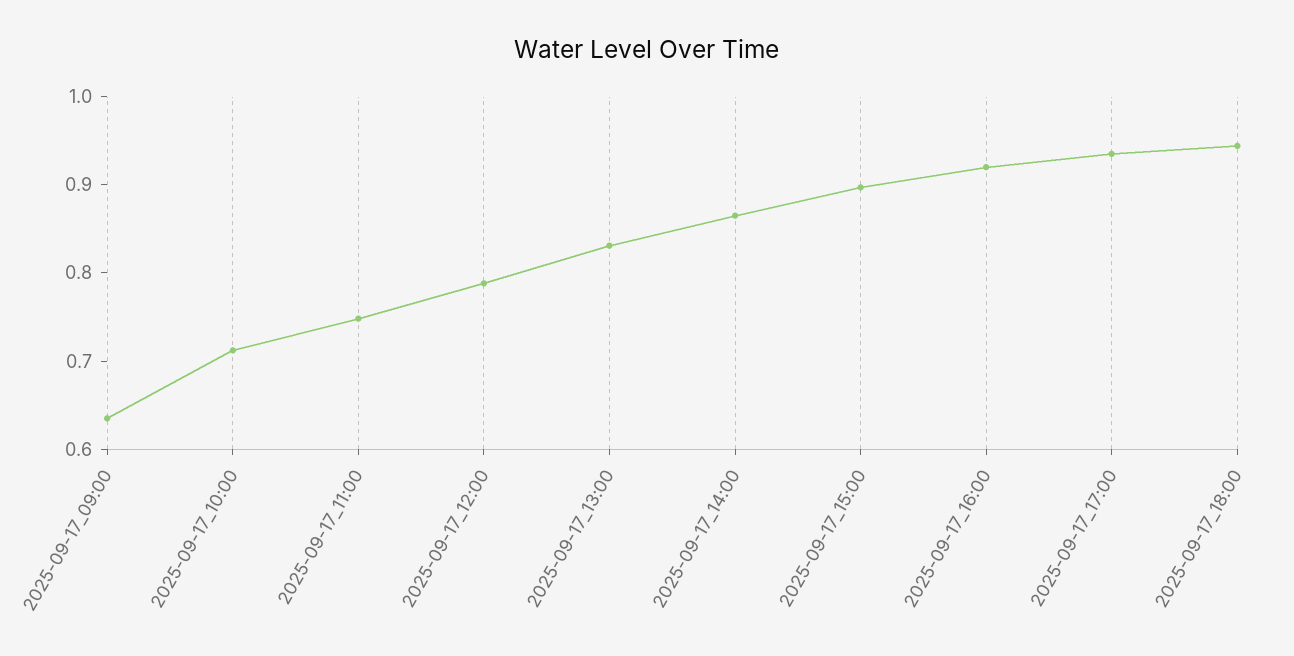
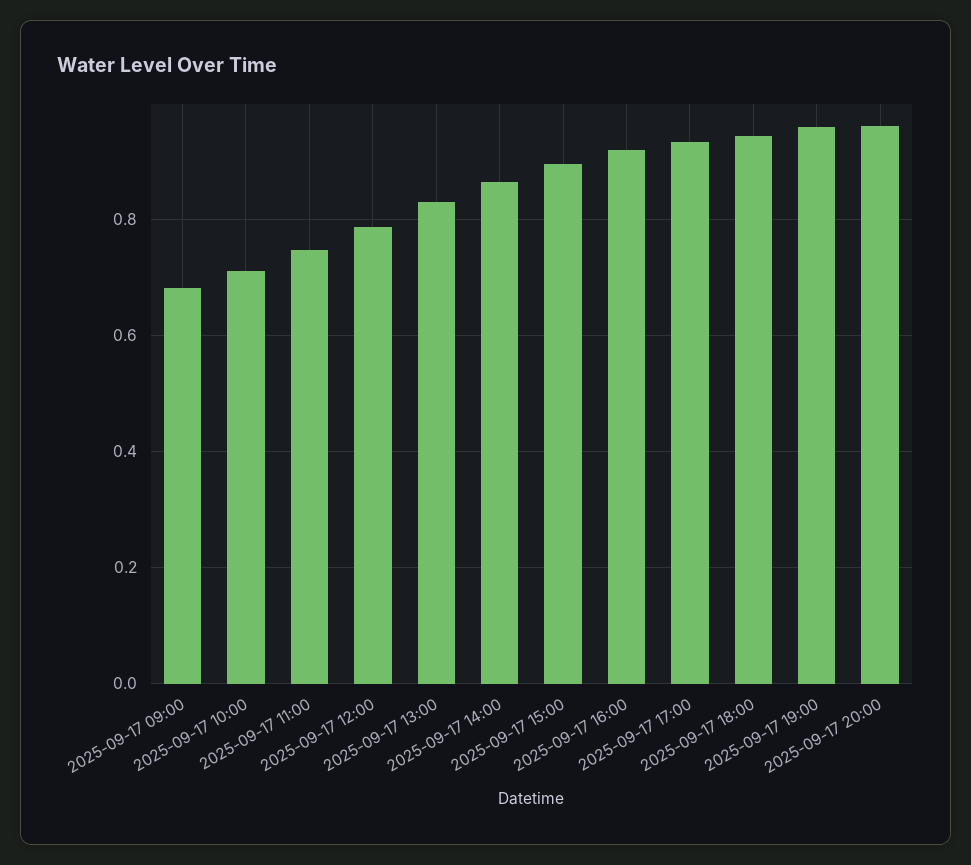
2025-09-17_09:00: 0.64 -> 0.68
2025-09-17 19:00: none -> 0.96
2025-09-17 20:00: none -> 0.96

